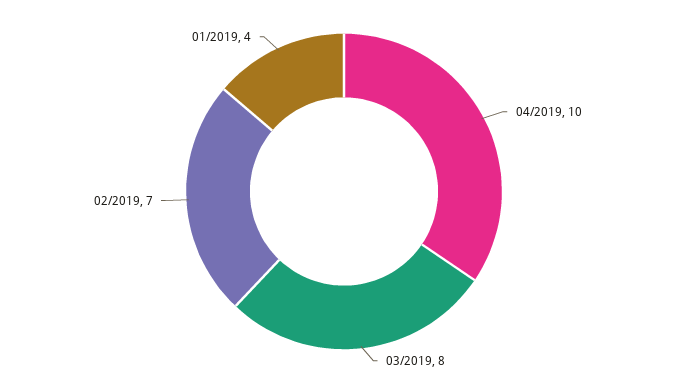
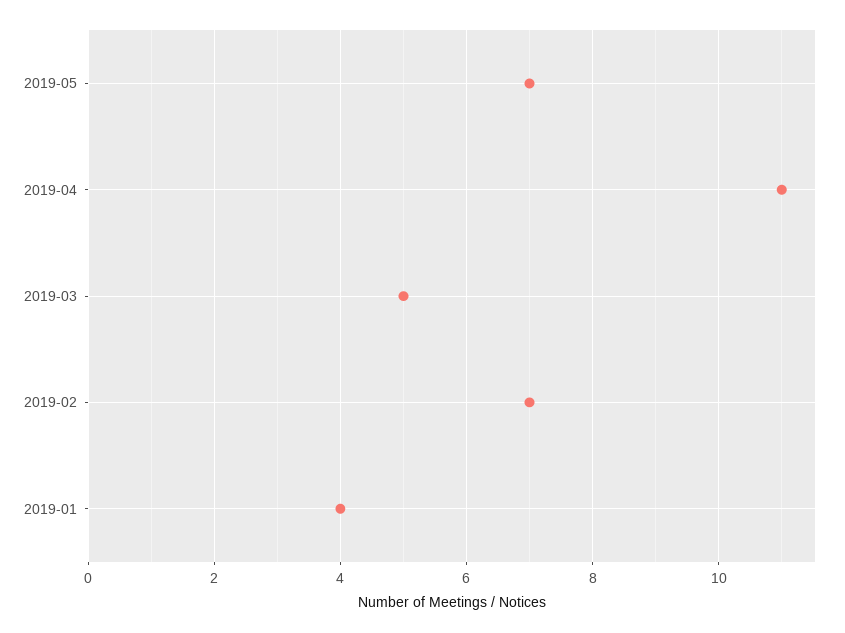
04/2019: 10 -> 11
03/2019: 8 -> 5
2019-05: none -> 7

